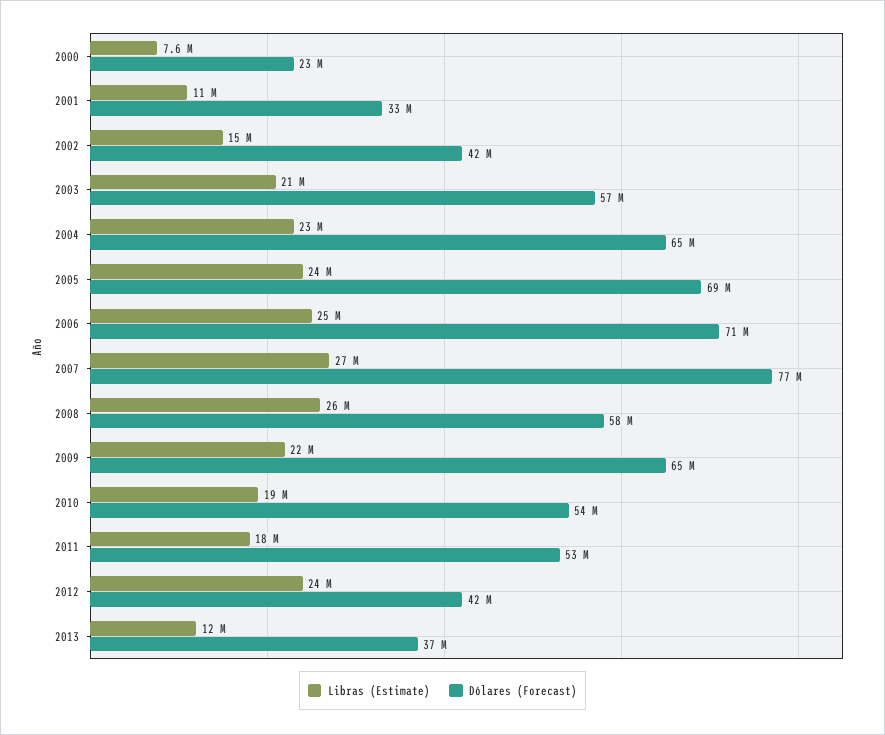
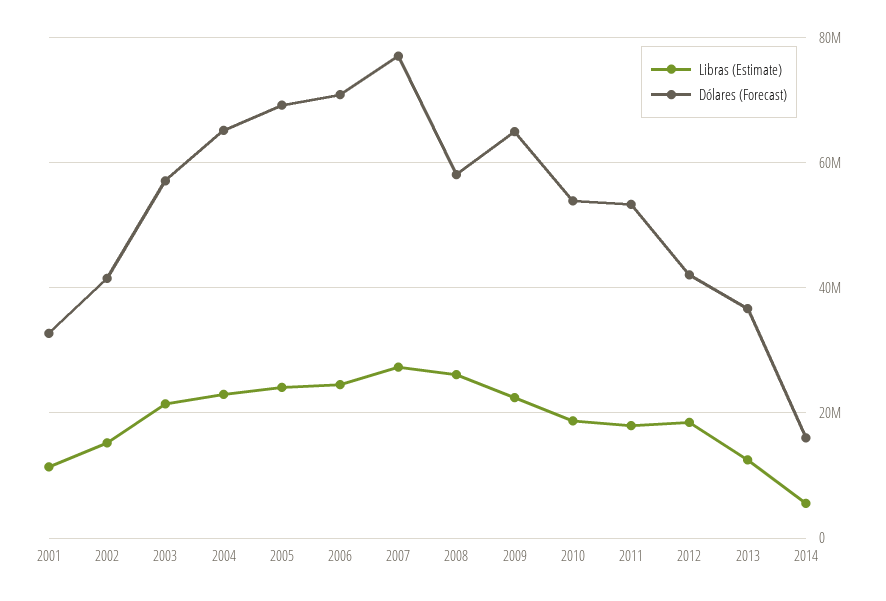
Libras (Estimate), 2000: 7600000 -> none
Dólares (Forecast), 2000: 23000000 -> none
Libras (Estimate), 2012: 24000000 -> 18000000
Libras (Estimate), 2014: none -> 6000000
Dólares (Forecast), 2014: none -> 16000000

